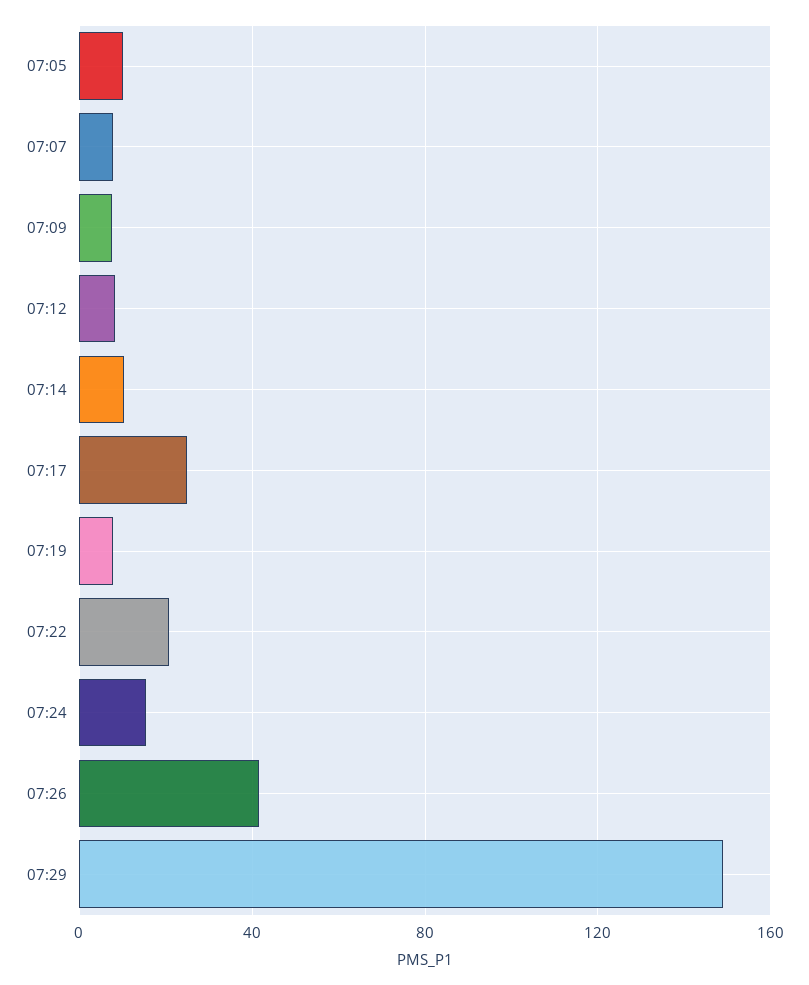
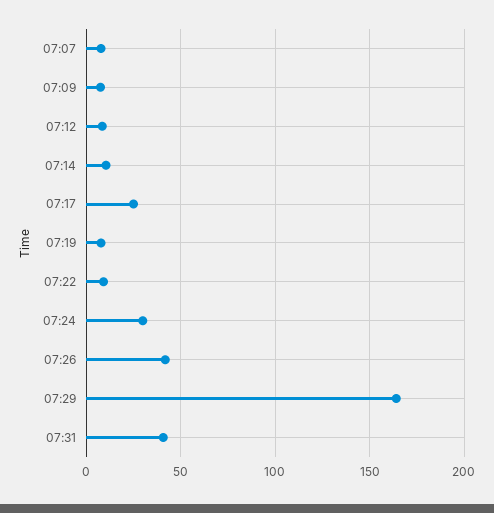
07:05: 10 -> none
07:22: 20 -> 10
07:24: 15 -> 30
07:29: 150 -> 165
07:31: none -> 40

